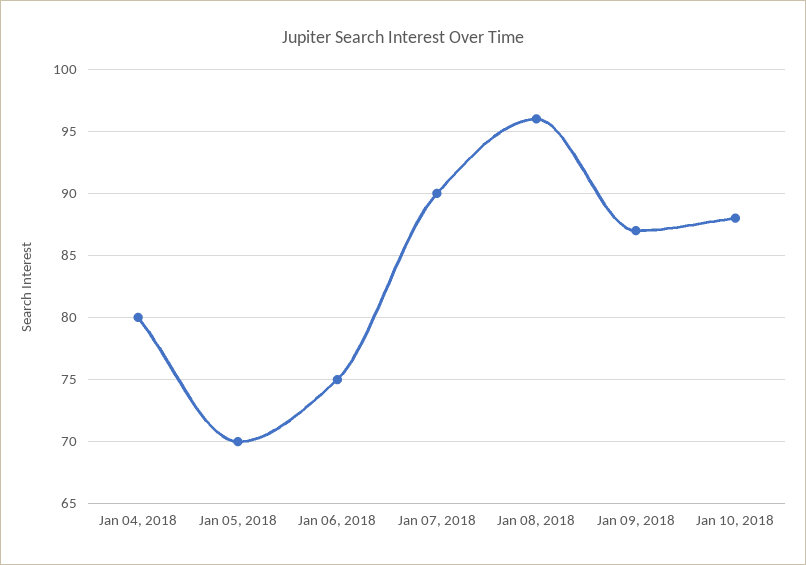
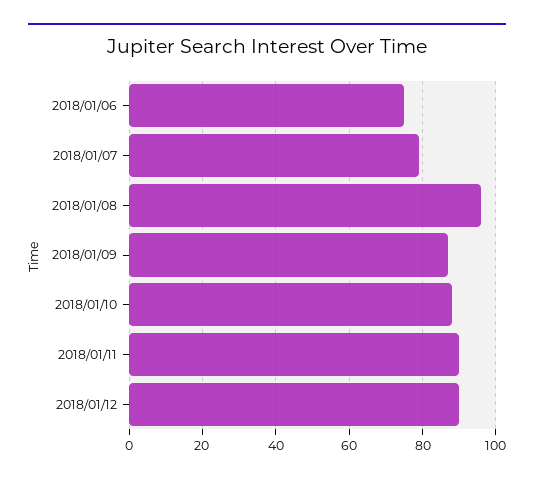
Jan 04, 2018: 80 -> none
Jan 05, 2018: 70 -> none
Jan 07, 2018: 90 -> 80
2018/01/11: none -> 90
2018/01/12: none -> 90

